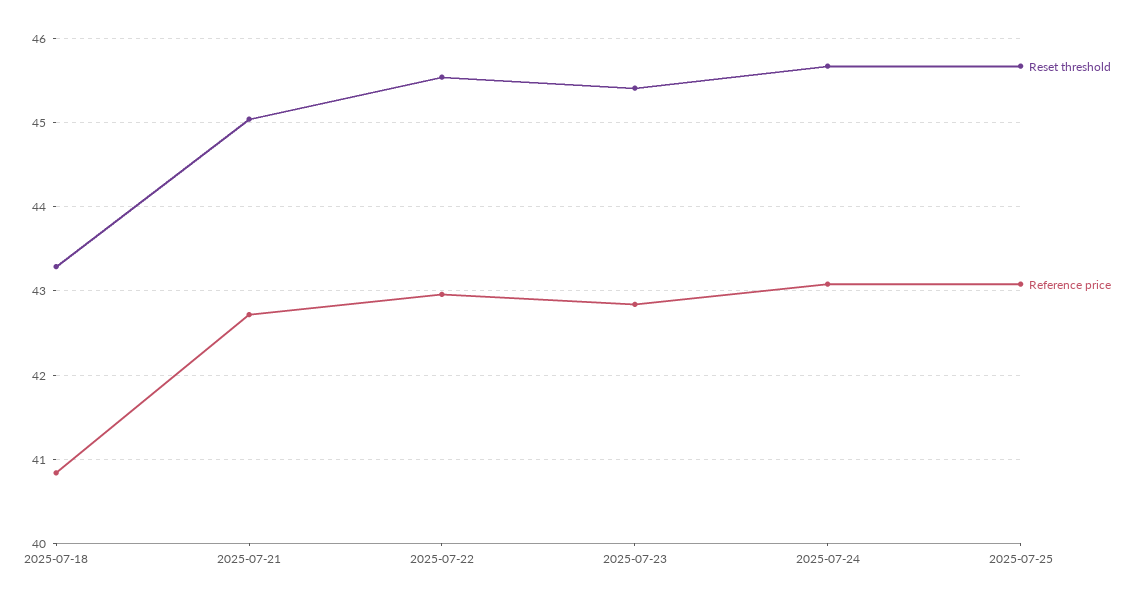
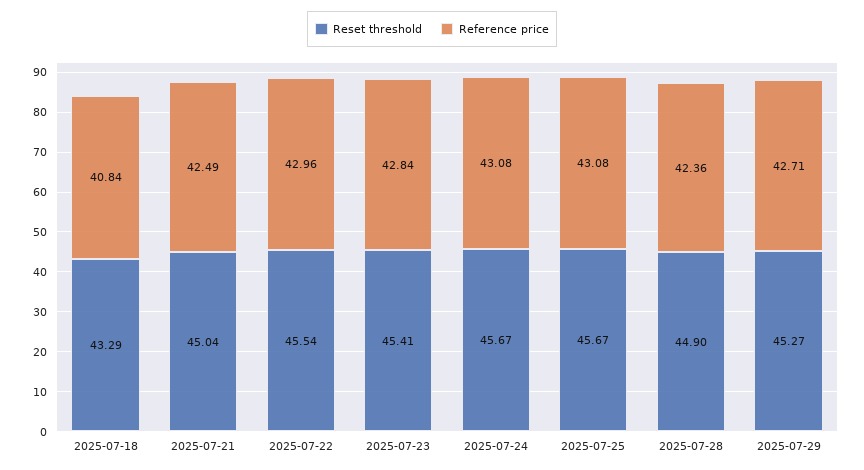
Reference price, 2025-07-21: 42.7 -> 42.49
Reset threshold, 2025-07-28: none -> 44.9
Reference price, 2025-07-28: none -> 42.36
Reset threshold, 2025-07-29: none -> 45.27
Reference price, 2025-07-29: none -> 42.71

